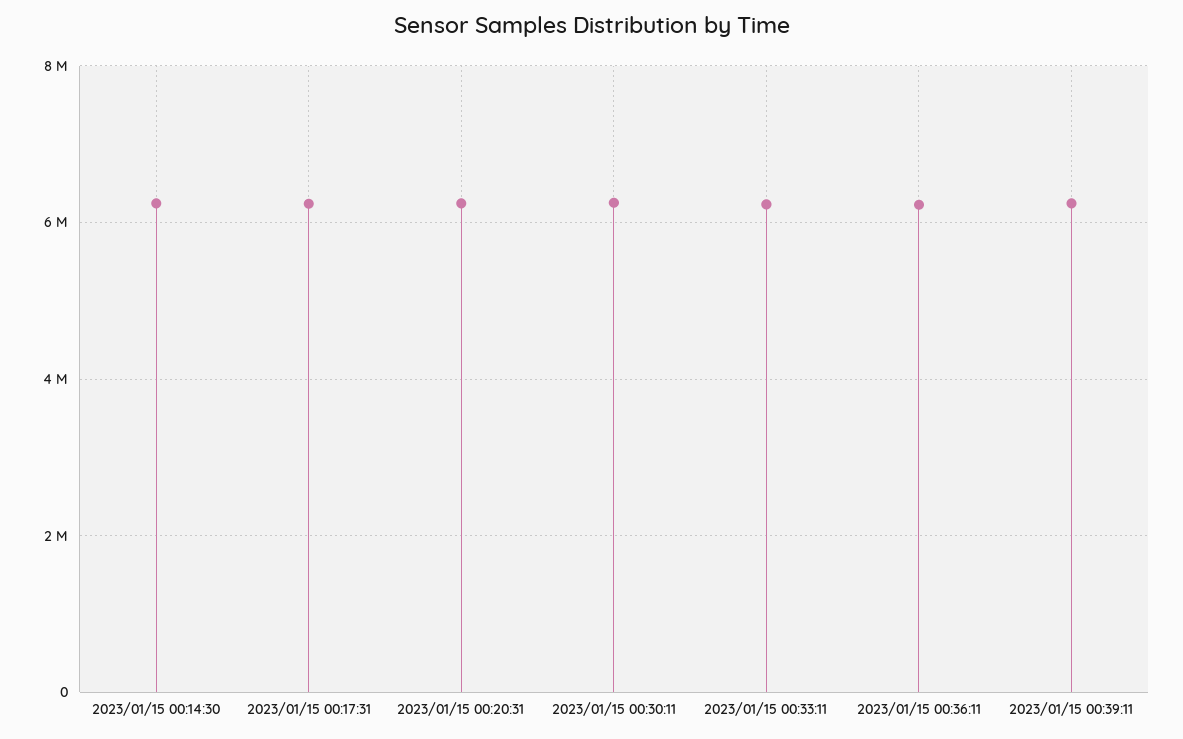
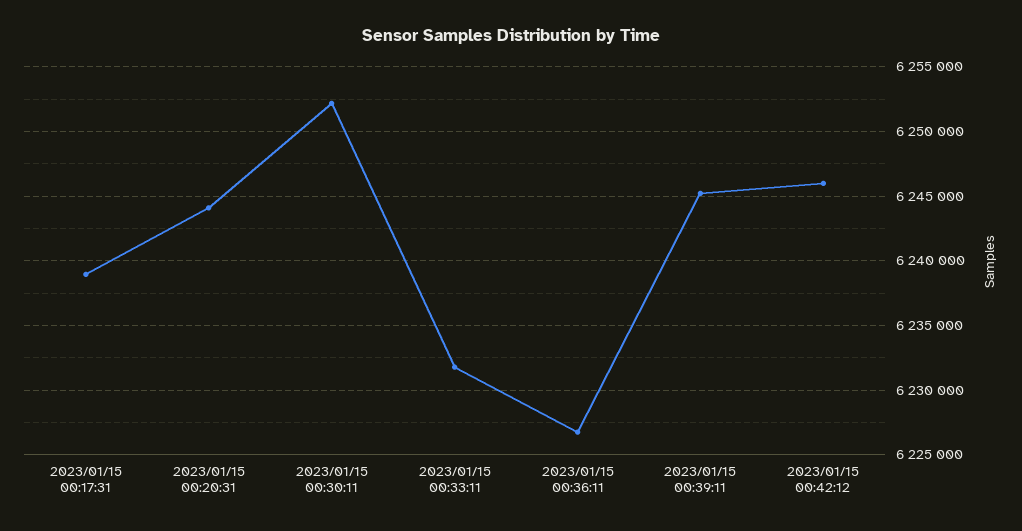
2023/01/15 00:14:30: 6200000 -> none
2023/01/15 00:42:12: none -> 6246000

